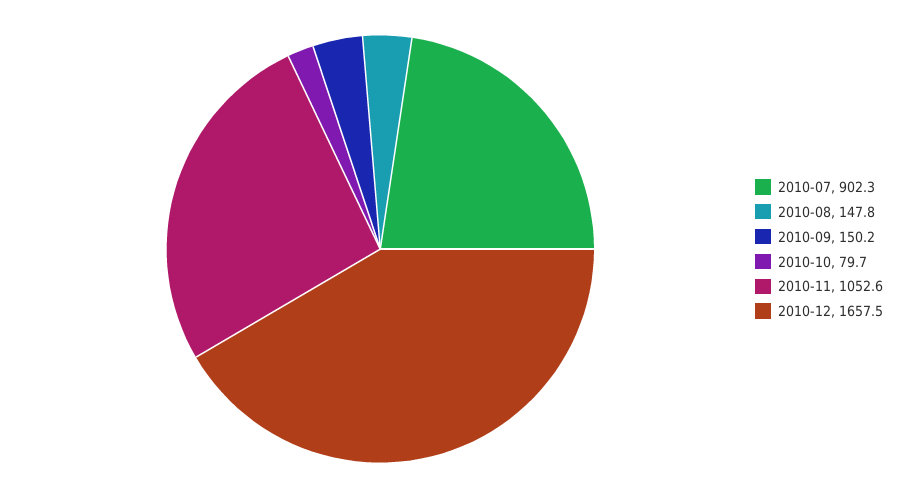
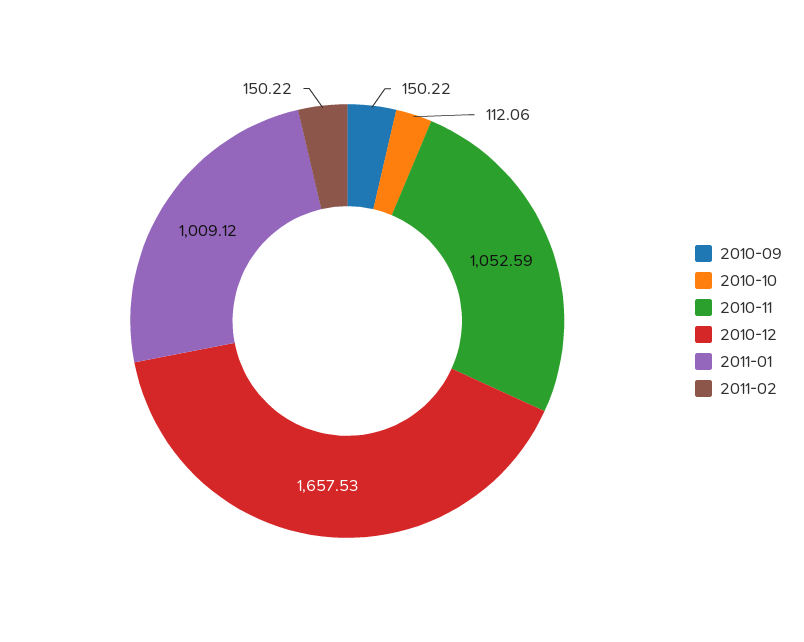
2010-07: 902.3 -> none
2010-08: 147.8 -> none
2010-10: 79.7 -> 112.06
2011-01: none -> 1009.12
2011-02: none -> 150.22

